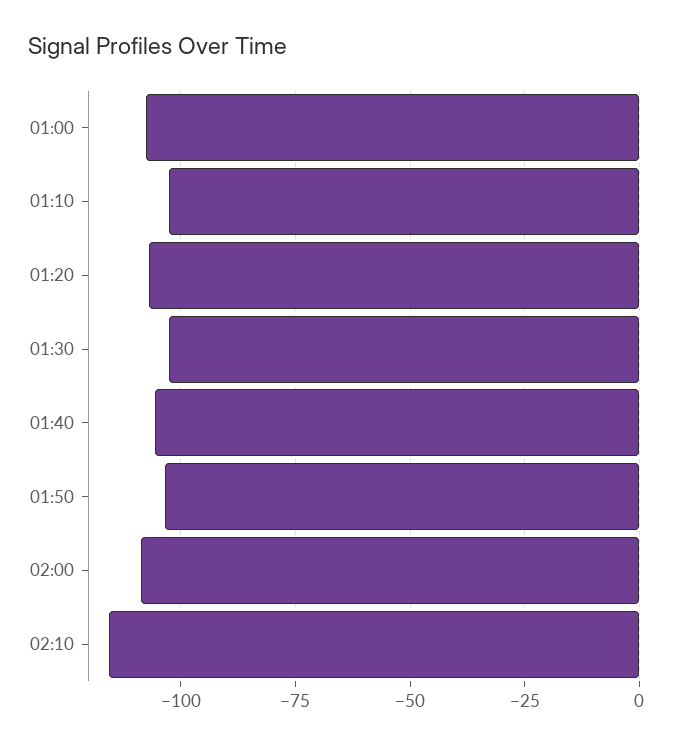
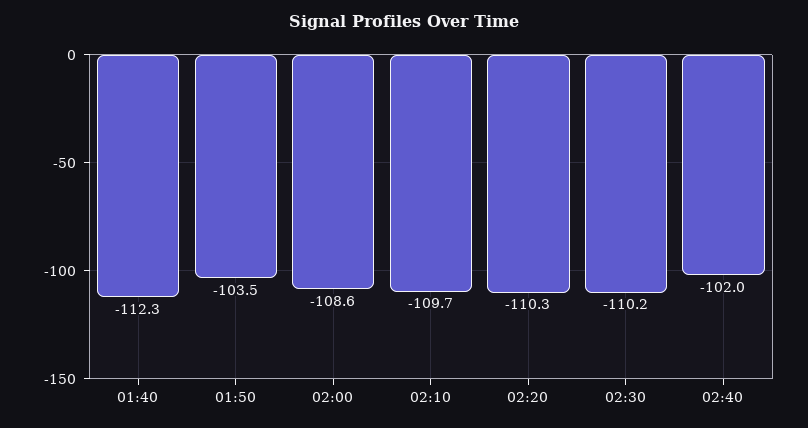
01:00: -107.5 -> none
01:10: -102.5 -> none
01:20: -107.5 -> none
01:30: -102.5 -> none
01:40: -105 -> -112.3
02:10: -115 -> -109.7
02:20: none -> -110.3
02:30: none -> -110.2
02:40: none -> -102

